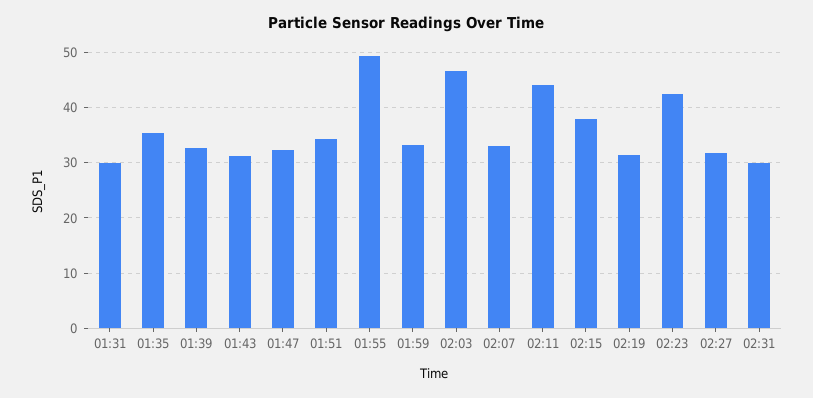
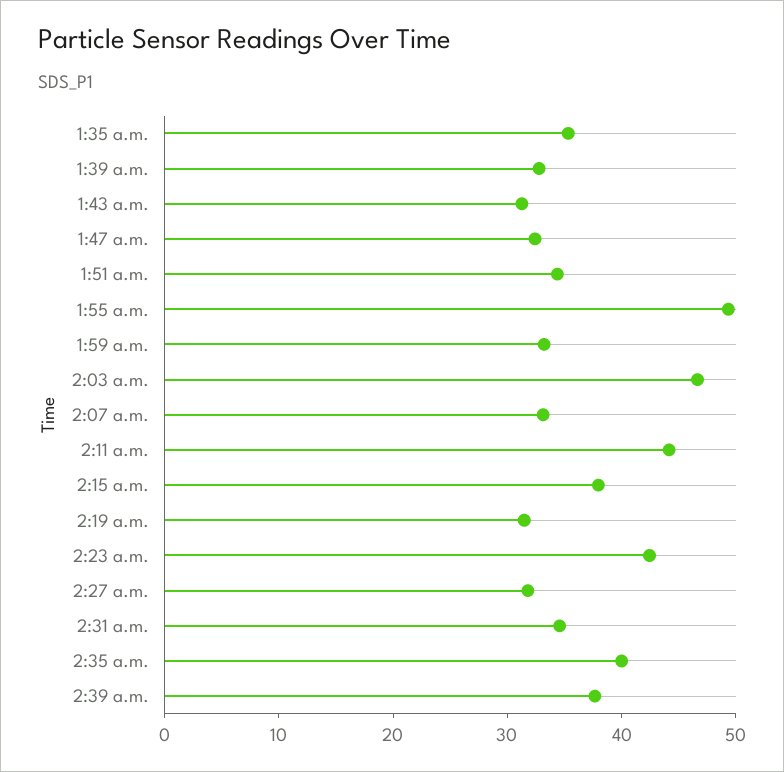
01:31: 30 -> none
02:31: 30 -> 34
2:35 a.m.: none -> 40
2:39 a.m.: none -> 38

